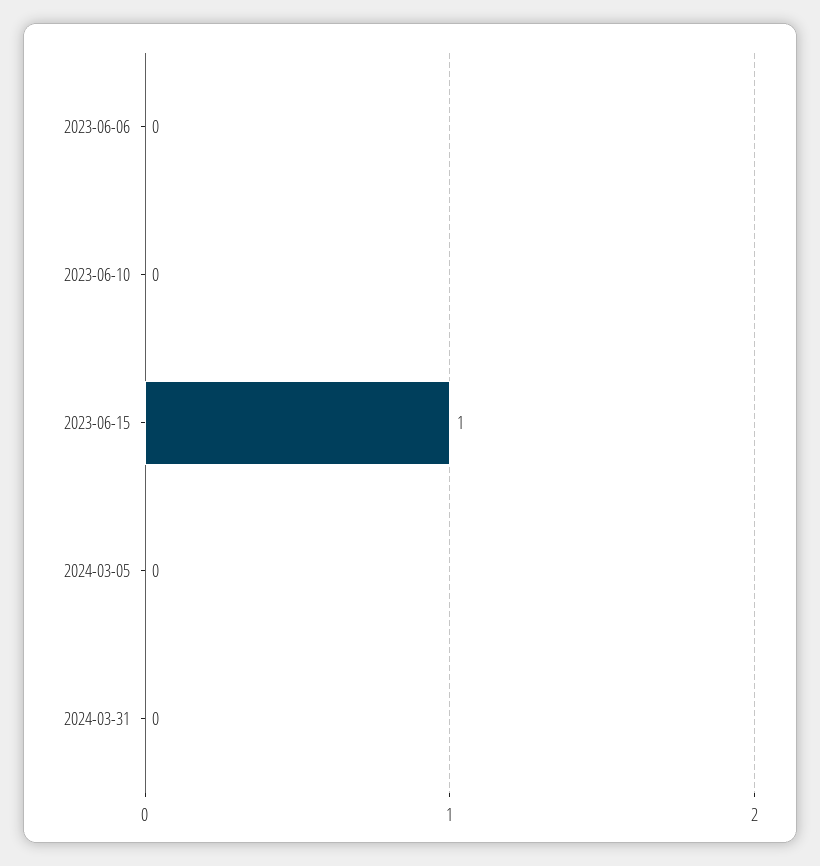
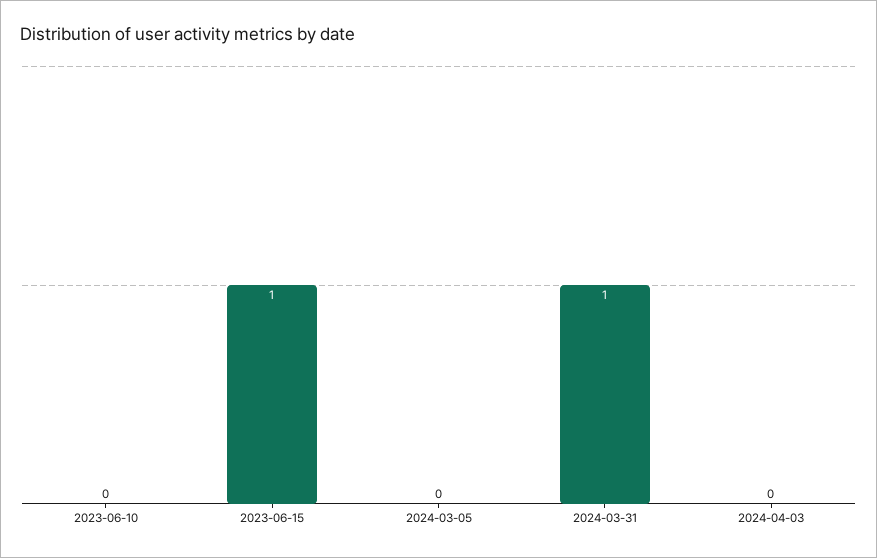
2023-06-06: 0 -> none
2024-03-31: 0 -> 1
2024-04-03: none -> 0

